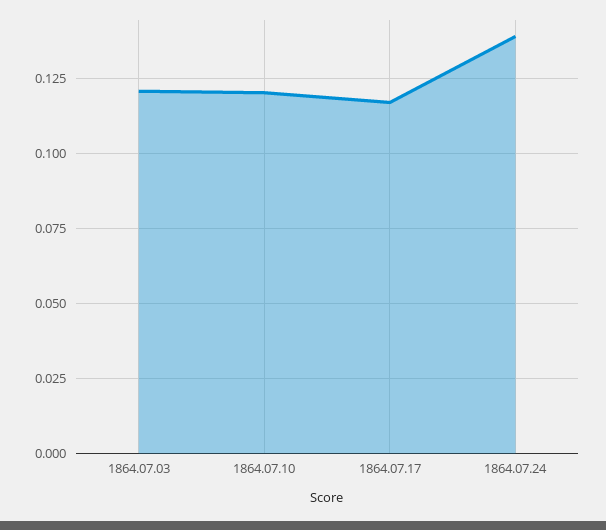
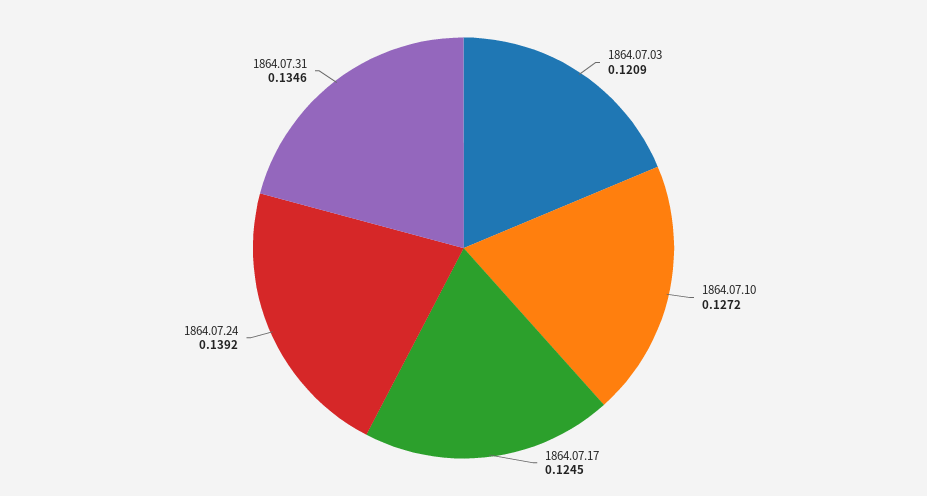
1864.07.10: 0.12 -> 0.1272
1864.07.17: 0.1175 -> 0.1245
1864.07.31: none -> 0.1346

